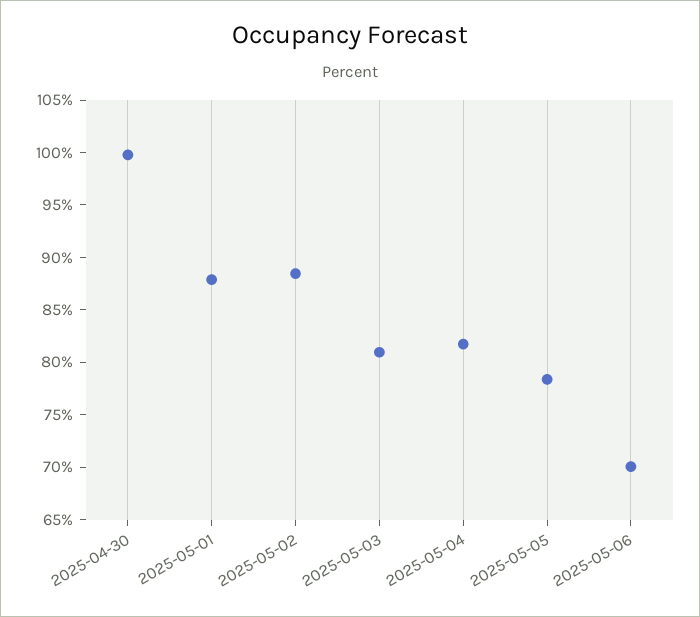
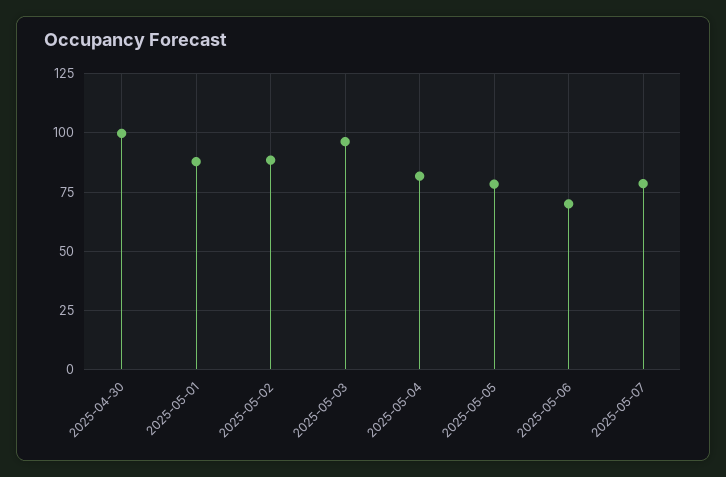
2025-05-03: 81 -> 95
2025-05-07: none -> 80

